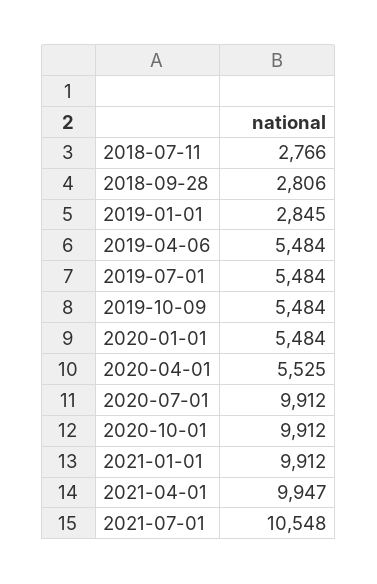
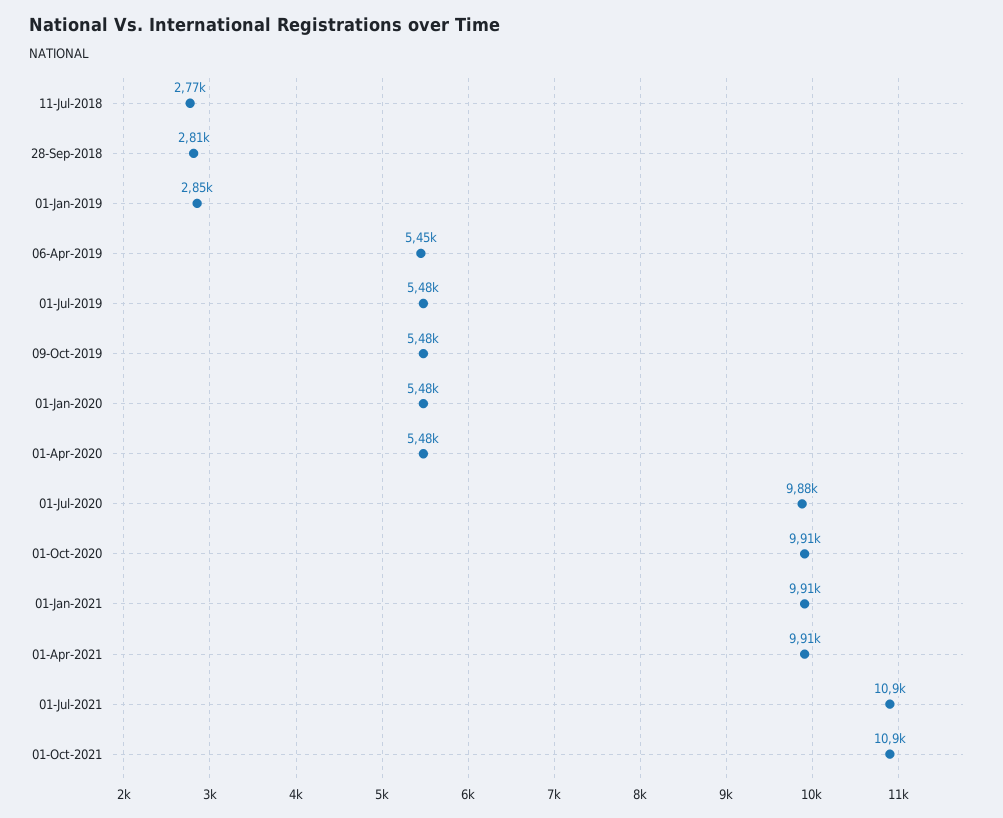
2019-04-06: 5484 -> 5450
2020-04-01: 5525 -> 5480
2020-07-01: 9912 -> 9880
2021-04-01: 9947 -> 9910
2021-07-01: 10548 -> 10900
01-Oct-2021: none -> 10900

